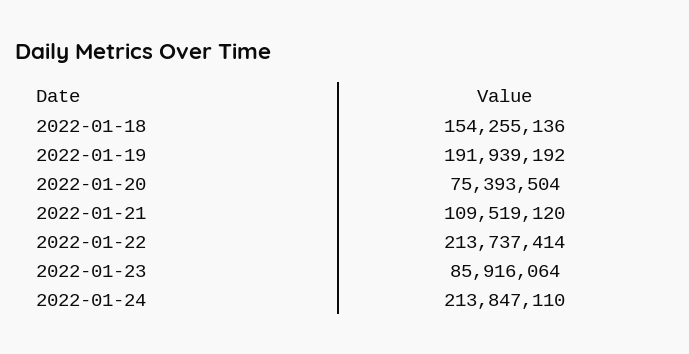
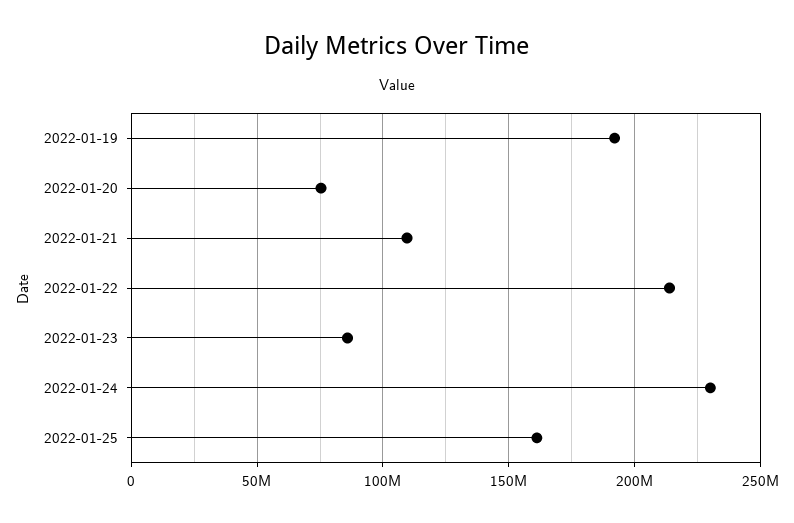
2022-01-18: 154255136 -> none
2022-01-24: 213847110 -> 230000000
2022-01-25: none -> 160000000

